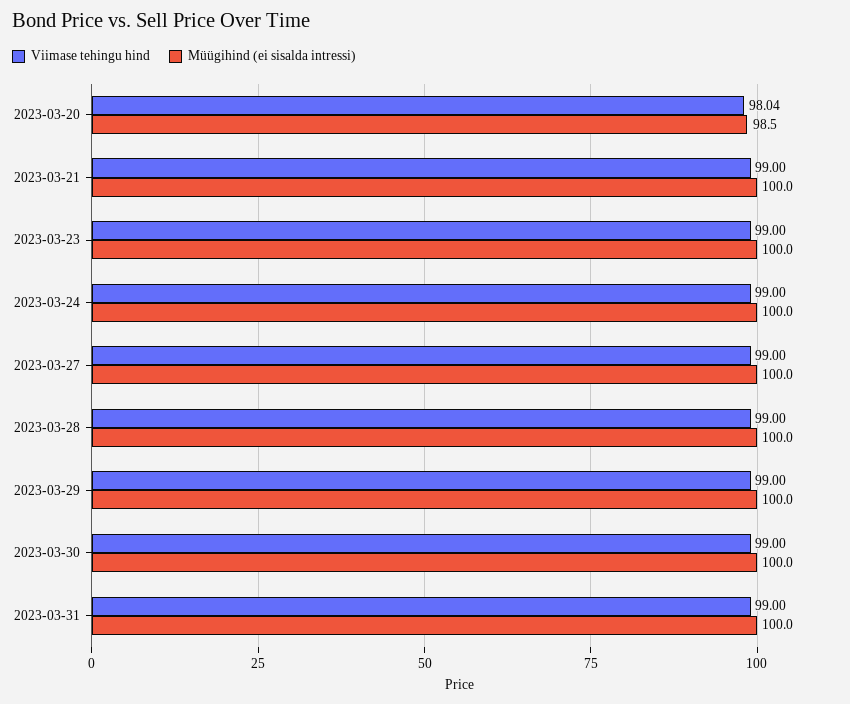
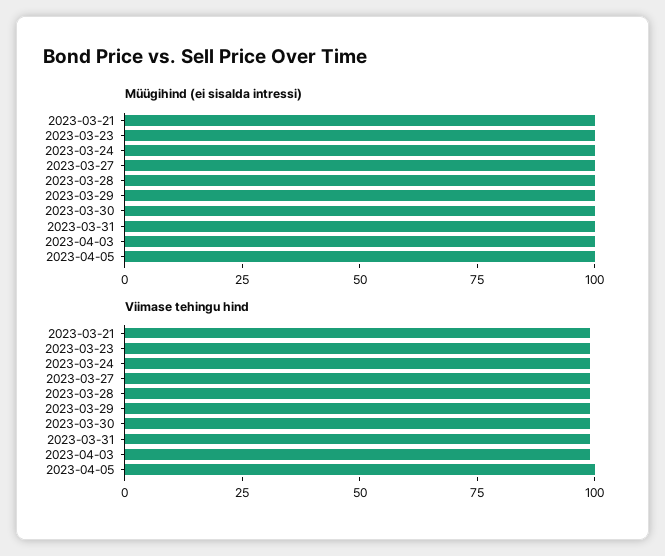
Viimase tehingu hind, 2023-03-20: 98.04 -> none
Müügihind (ei sisalda intressi), 2023-03-20: 98.5 -> none
Müügihind (ei sisalda intressi), 2023-04-03: none -> 100
Müügihind (ei sisalda intressi), 2023-04-05: none -> 100
Viimase tehingu hind, 2023-04-03: none -> 100
Viimase tehingu hind, 2023-04-05: none -> 100

